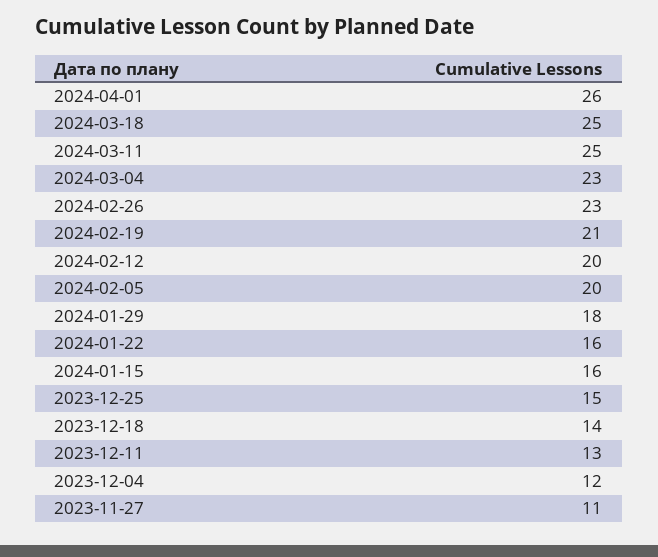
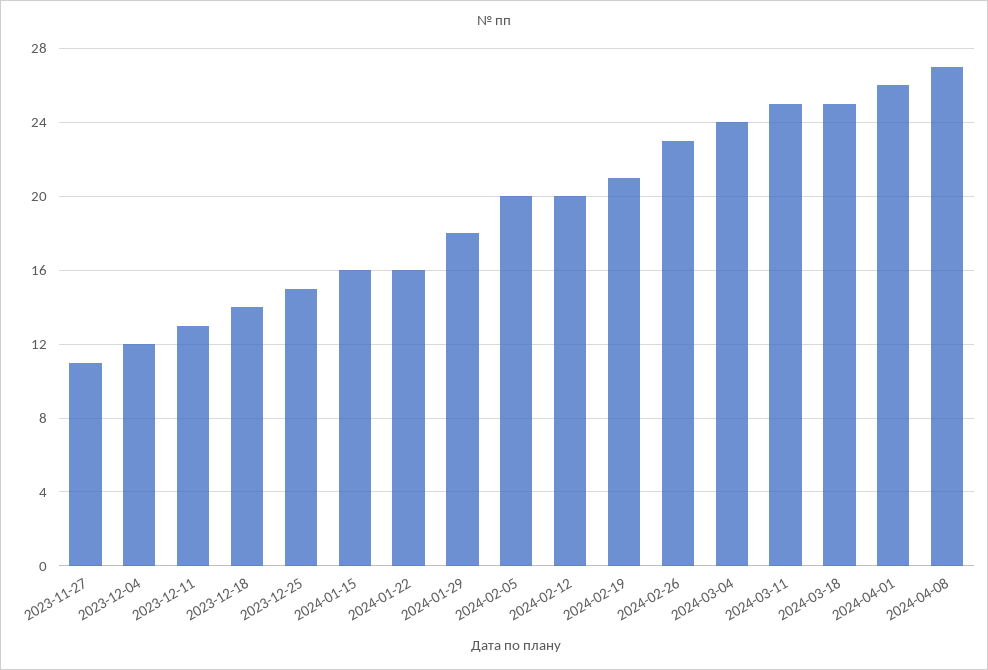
2024-03-04: 23 -> 24
2024-04-08: none -> 27

